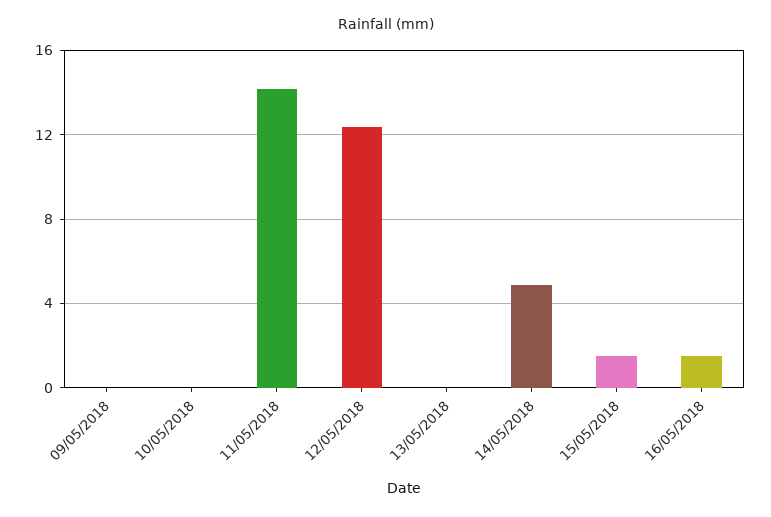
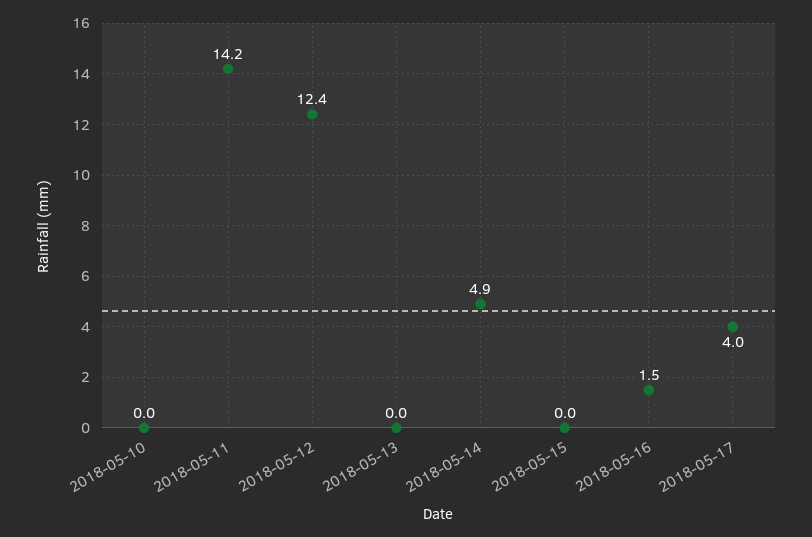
09/05/2018: 0 -> none
15/05/2018: 1.5 -> 0
2018-05-17: none -> 4

